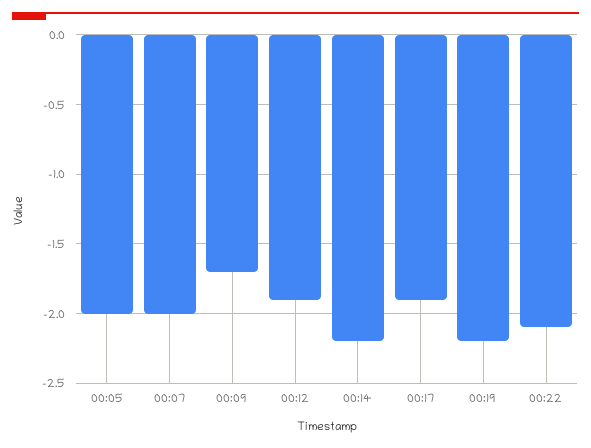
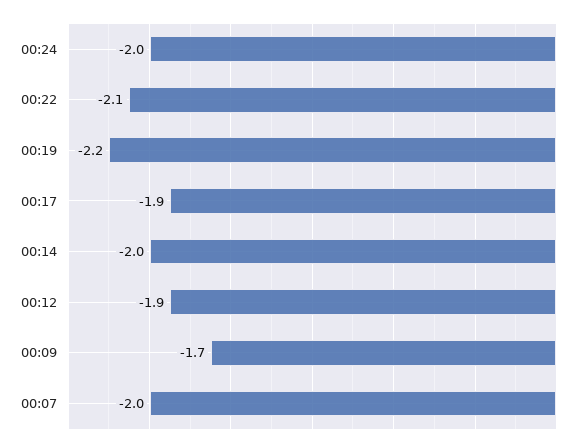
00:05: -2 -> none
00:14: -2.2 -> -2
00:24: none -> -2

